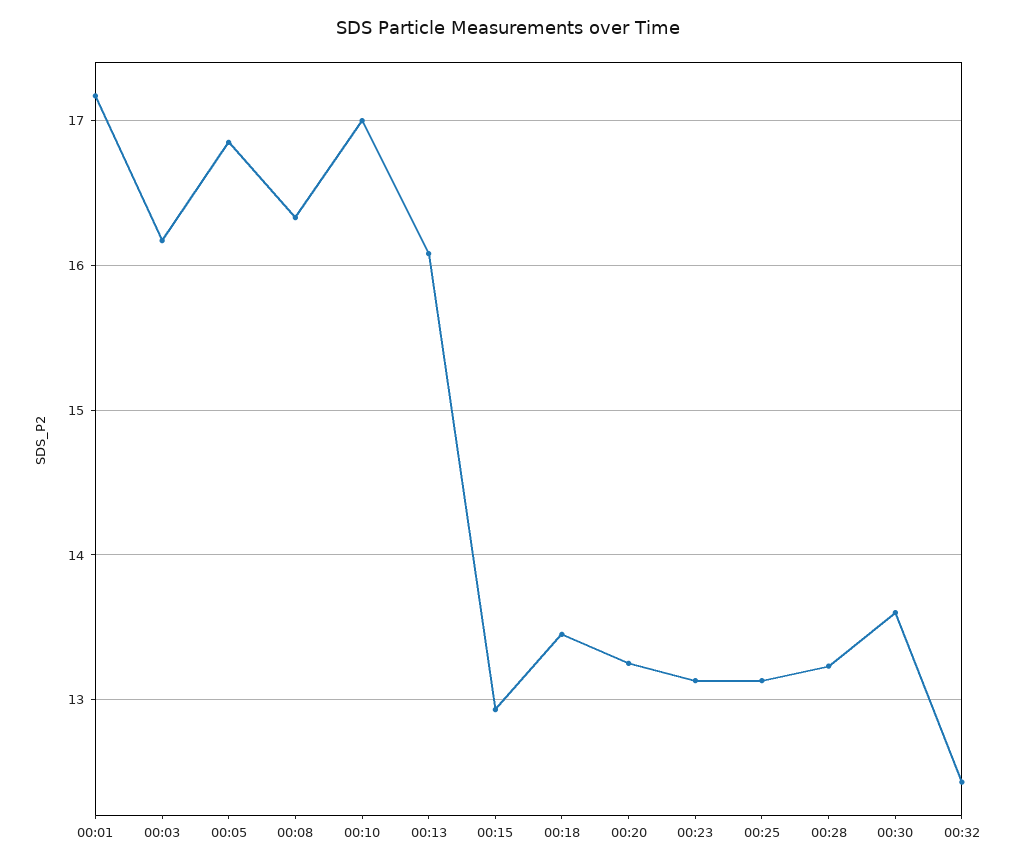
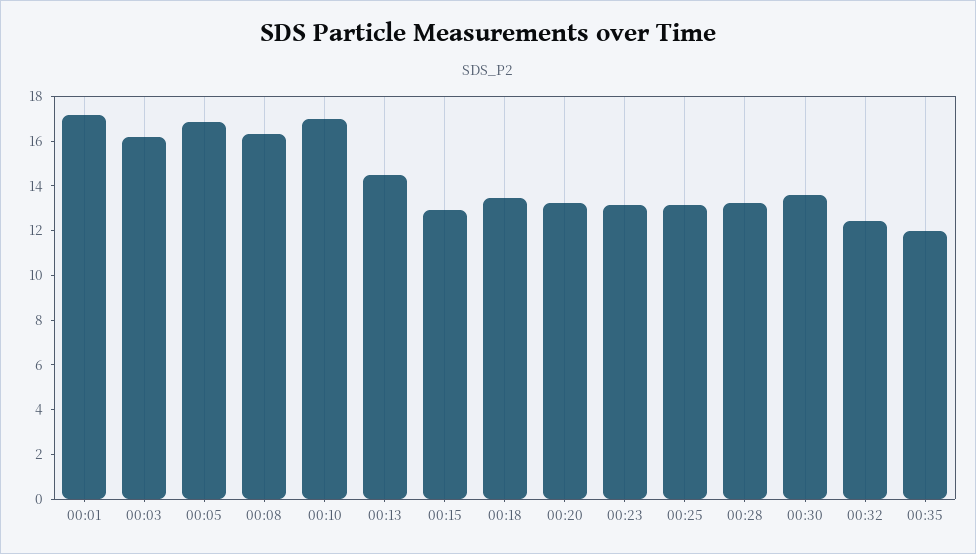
00:13: 16.1 -> 14.5
00:35: none -> 12

